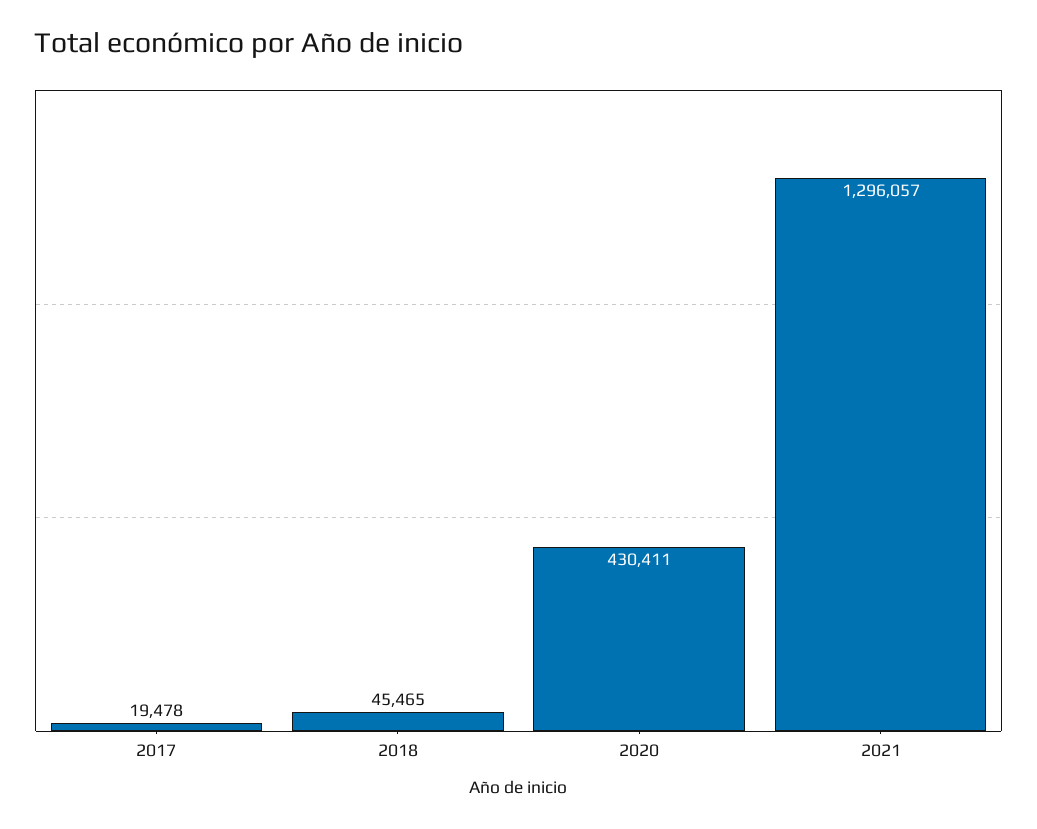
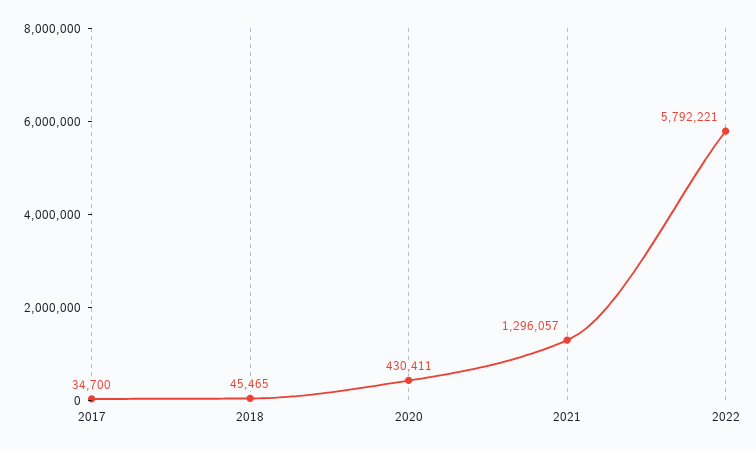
2017: 19478 -> 34700
2022: none -> 5792221

